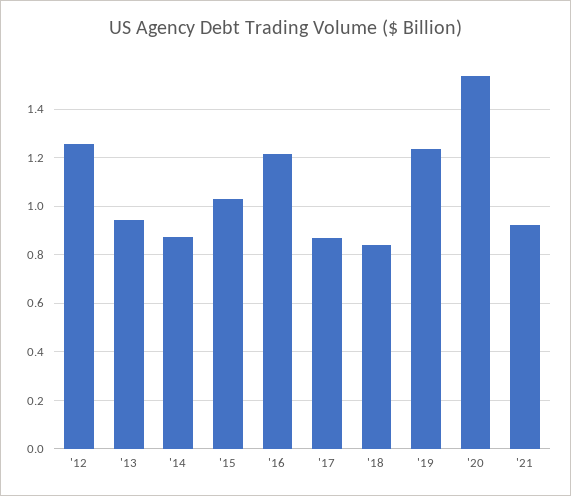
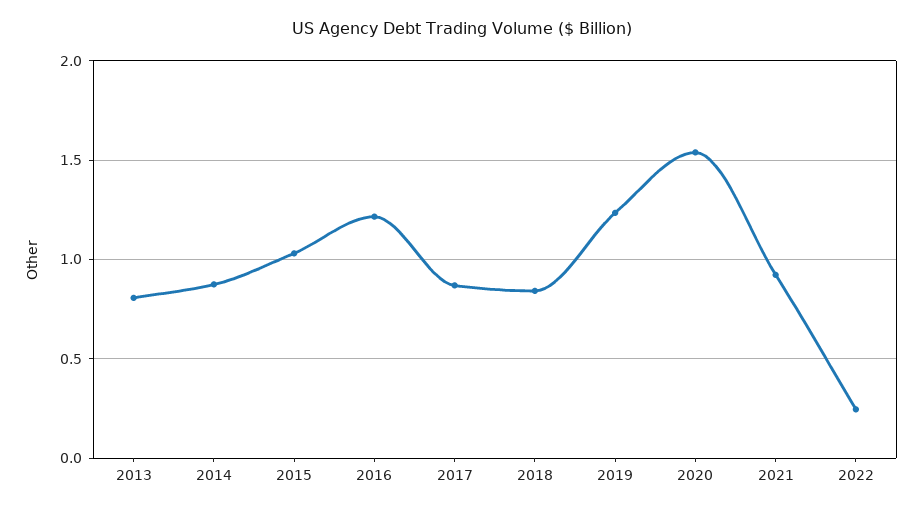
'12: 1.25 -> none
'13: 0.95 -> 0.8
2022: none -> 0.25

